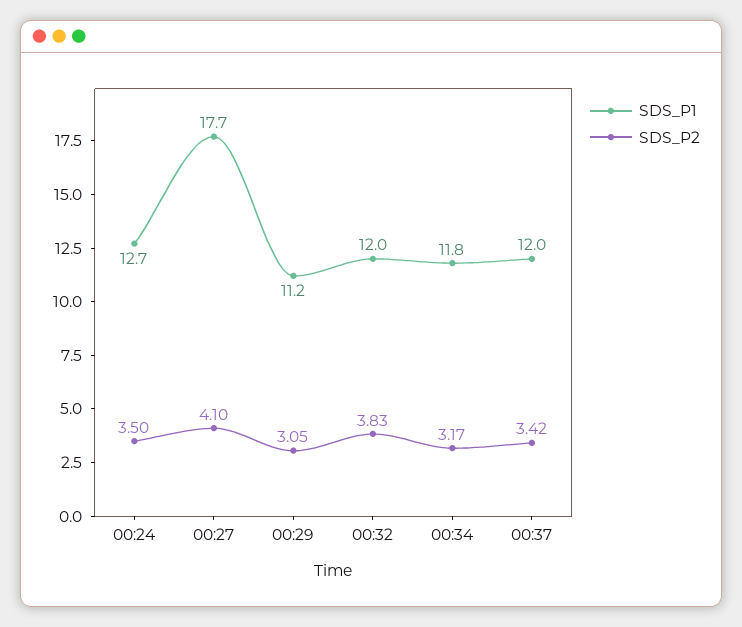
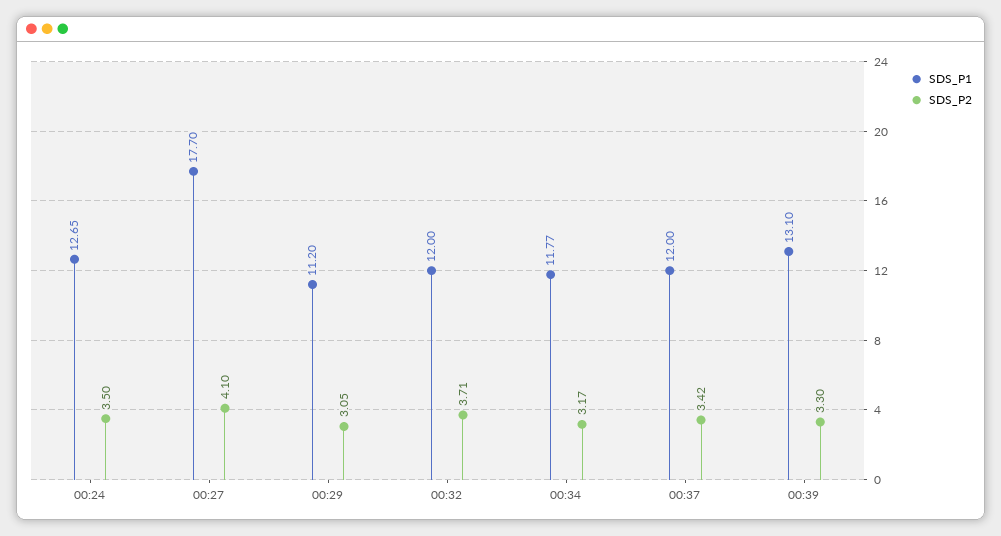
SDS_P2, 00:32: 3.83 -> 3.71
SDS_P1, 00:39: none -> 13.1
SDS_P2, 00:39: none -> 3.3

